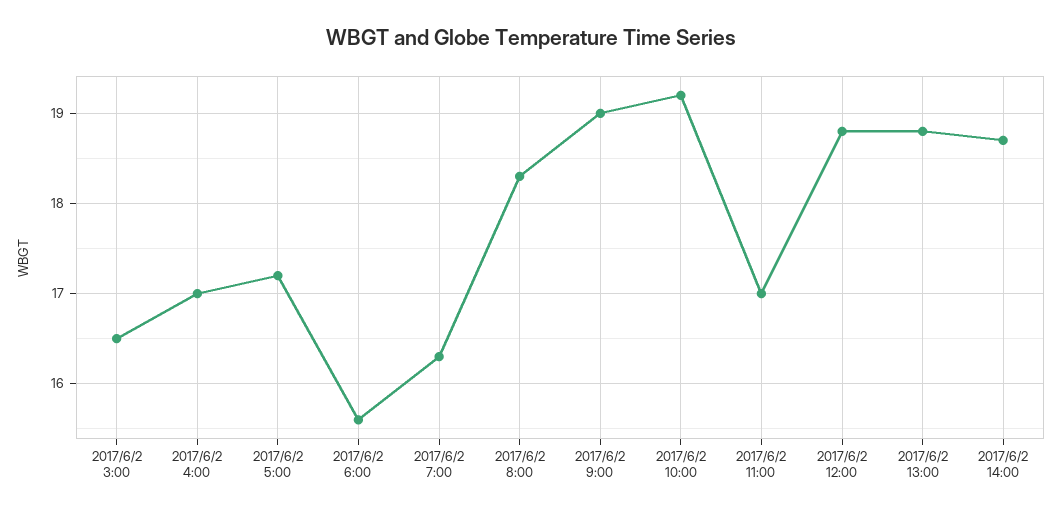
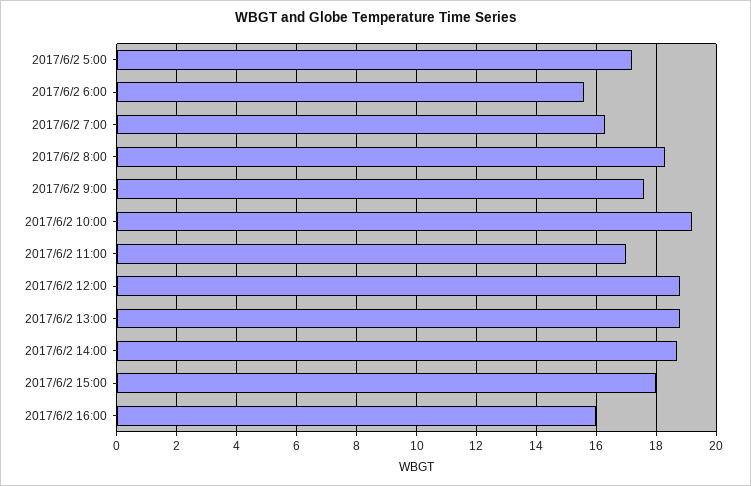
2017/6/2 3:00: 16.5 -> none
2017/6/2 4:00: 17 -> none
2017/6/2 9:00: 19 -> 17.5
2017/6/2 15:00: none -> 18
2017/6/2 16:00: none -> 16

